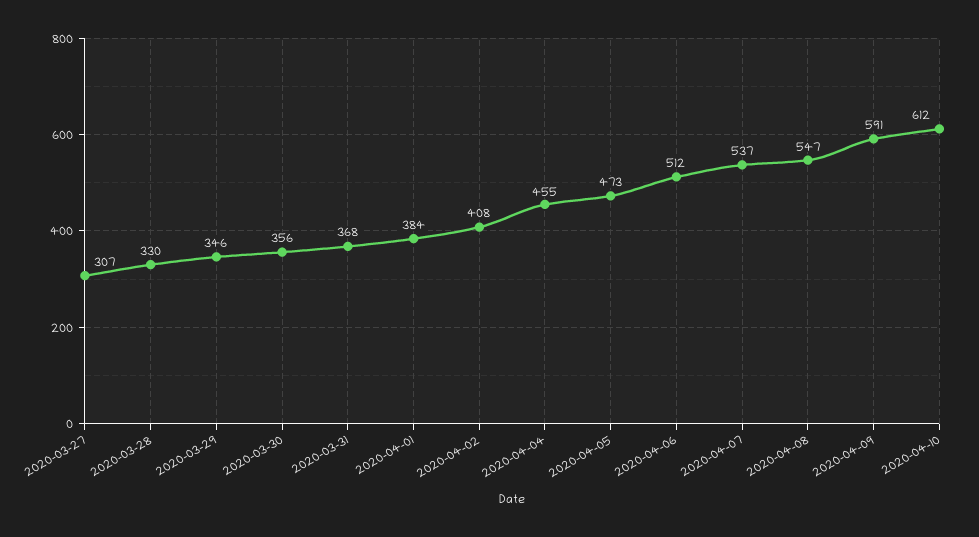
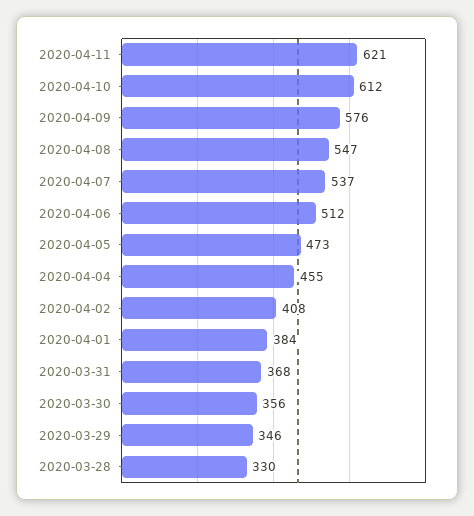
2020-03-27: 307 -> none
2020-04-09: 591 -> 576
2020-04-11: none -> 621

